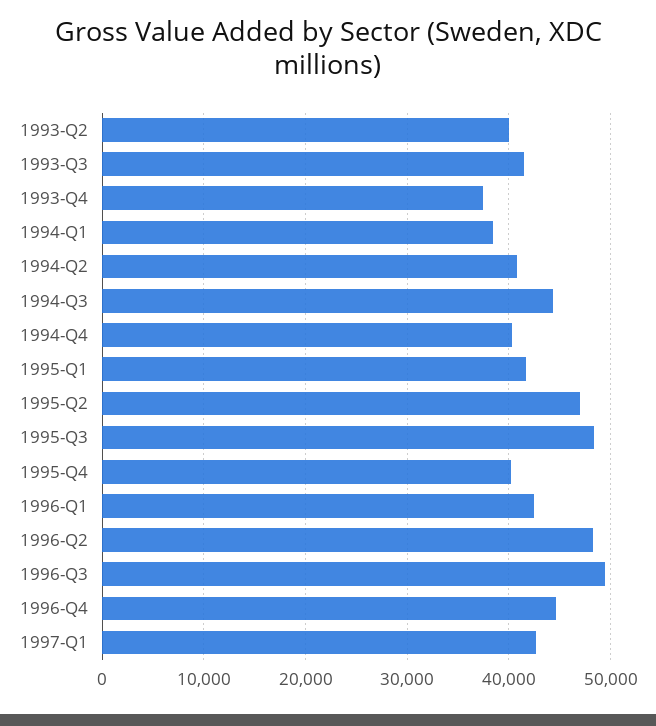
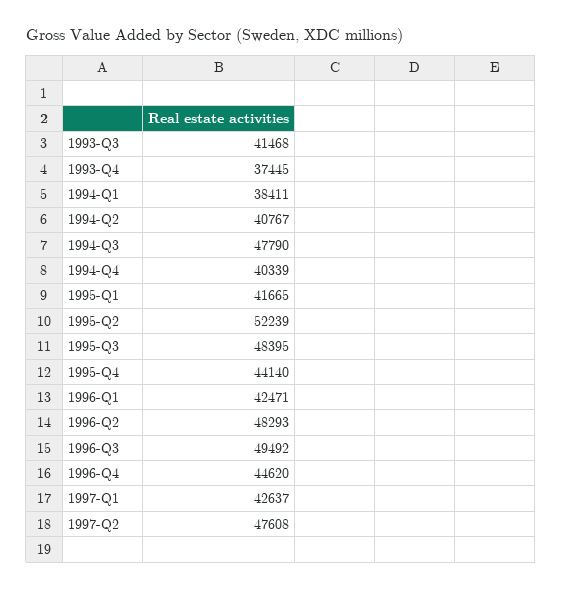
1993-Q2: 40000 -> none
1994-Q3: 44000 -> 47790
1995-Q2: 47000 -> 52239
1995-Q4: 40000 -> 44140
1997-Q2: none -> 47608

